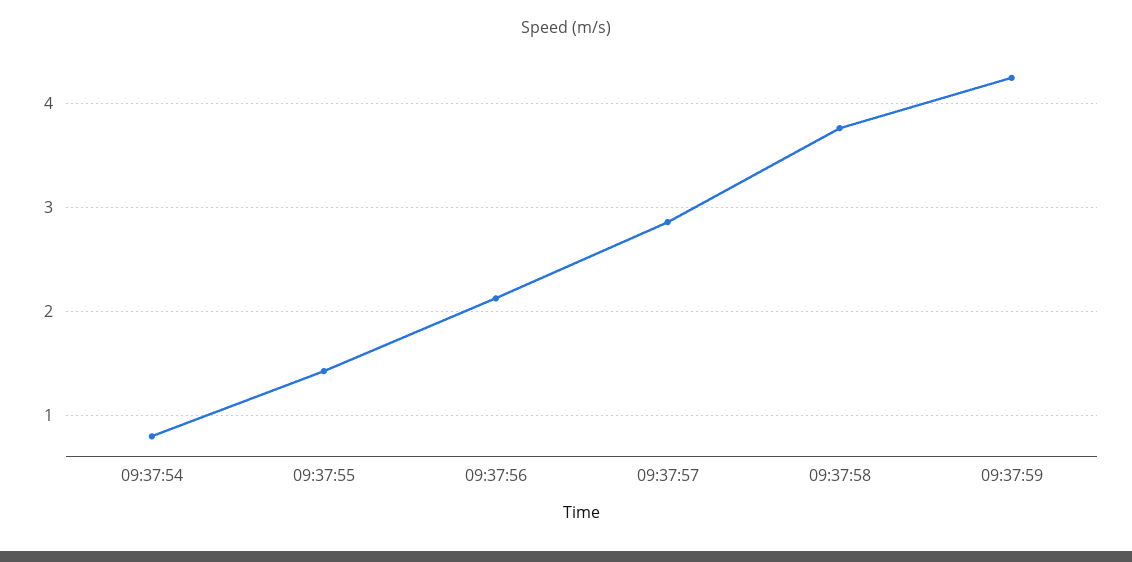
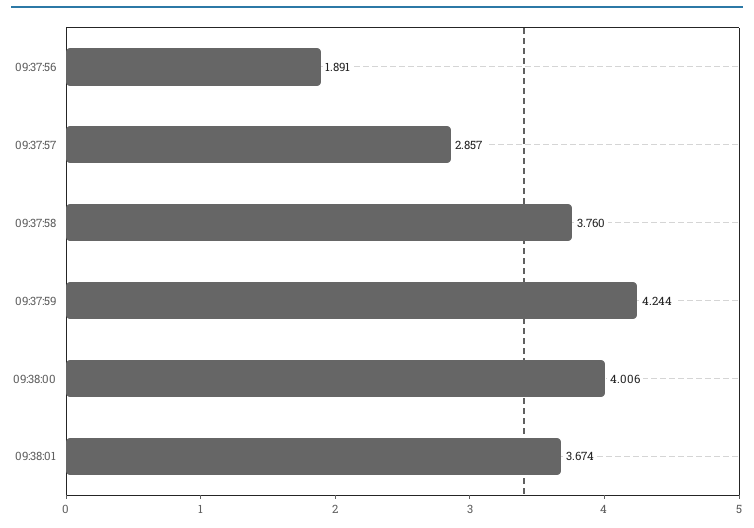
09:37:54: 0.8 -> none
09:37:55: 1.4 -> none
09:37:56: 2.1 -> 1.891
09:38:00: none -> 4.006
09:38:01: none -> 3.674

